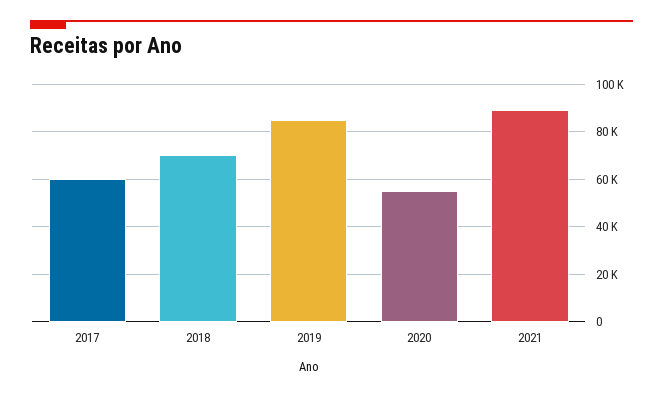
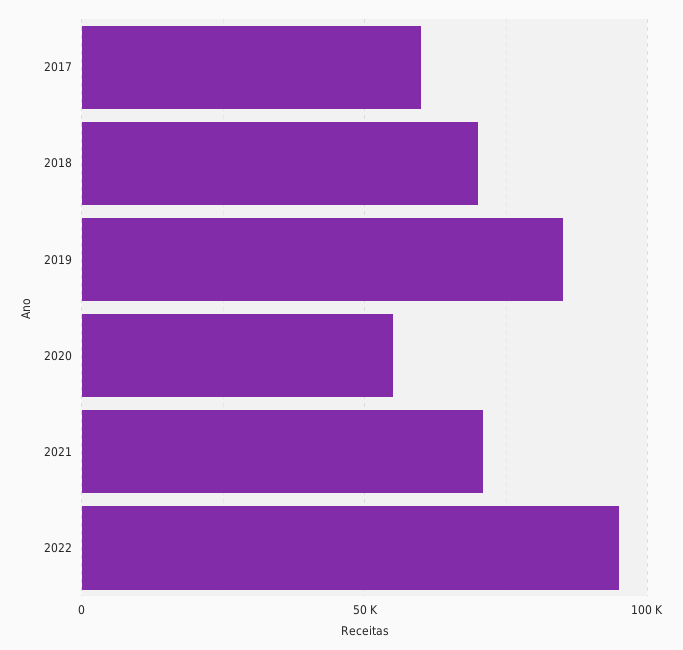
2021: 90000 -> 70000
2022: none -> 95000

